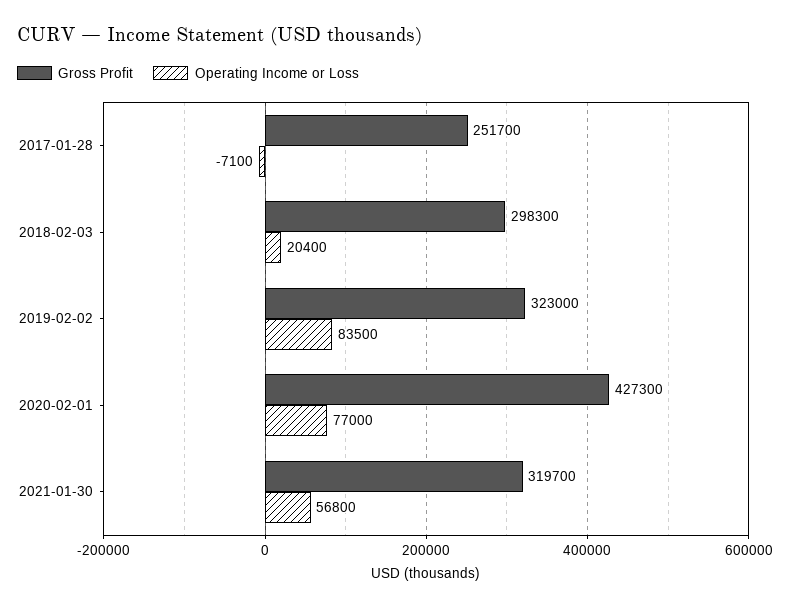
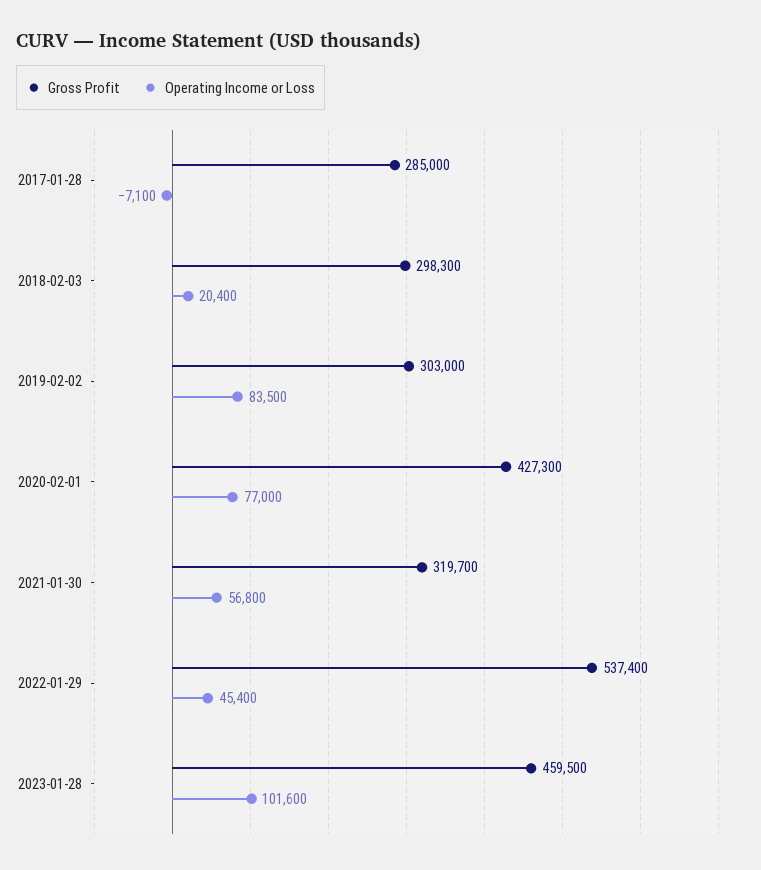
Gross Profit, 2017-01-28: 251700 -> 285000
Gross Profit, 2019-02-02: 323000 -> 303000
Gross Profit, 2022-01-29: none -> 537400
Operating Income or Loss, 2022-01-29: none -> 45400
Gross Profit, 2023-01-28: none -> 459500
Operating Income or Loss, 2023-01-28: none -> 101600

